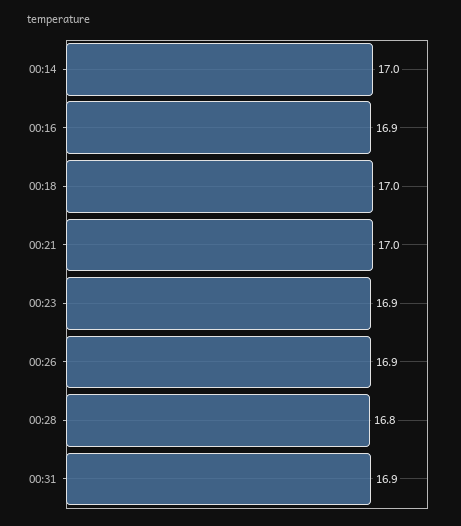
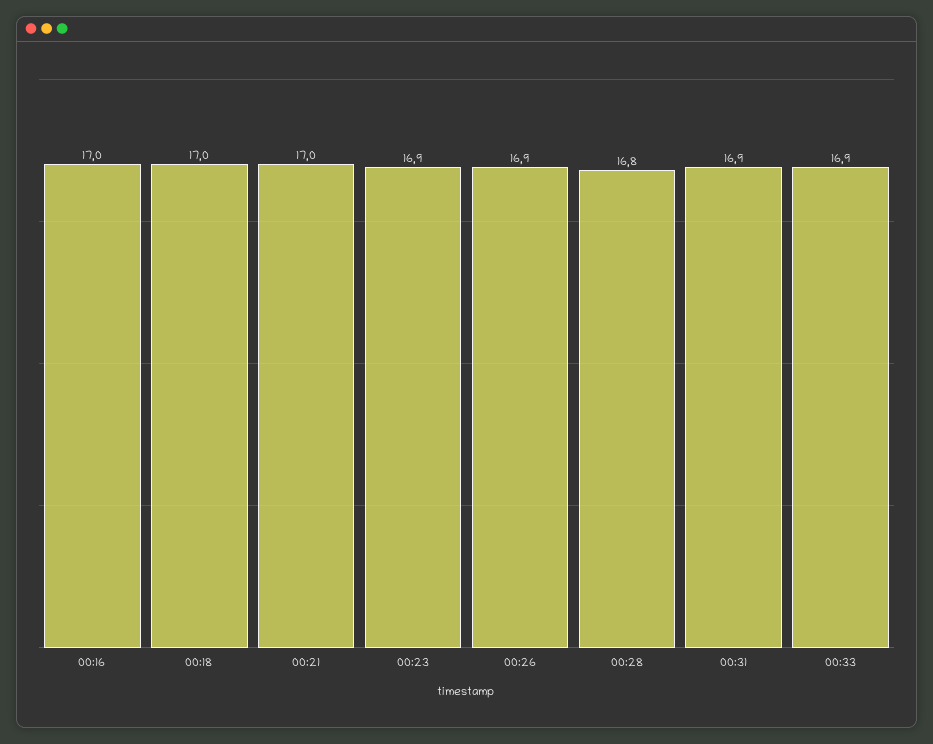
00:14: 17 -> none
00:16: 16.9 -> 17
00:33: none -> 16.9

